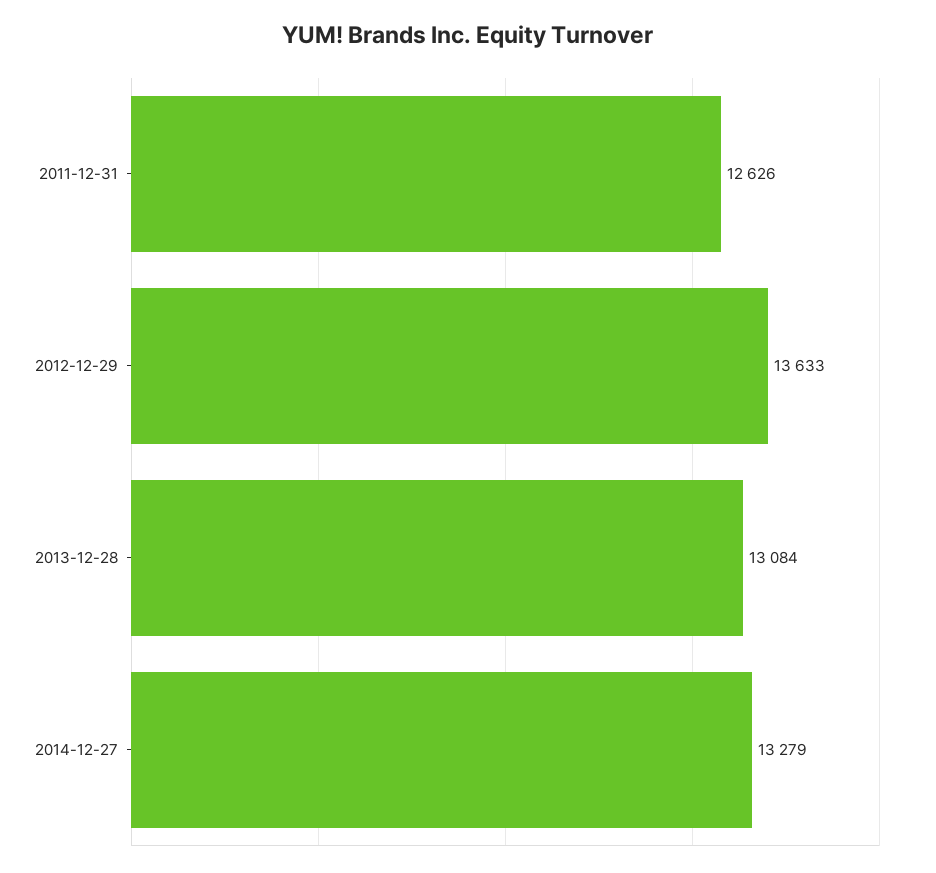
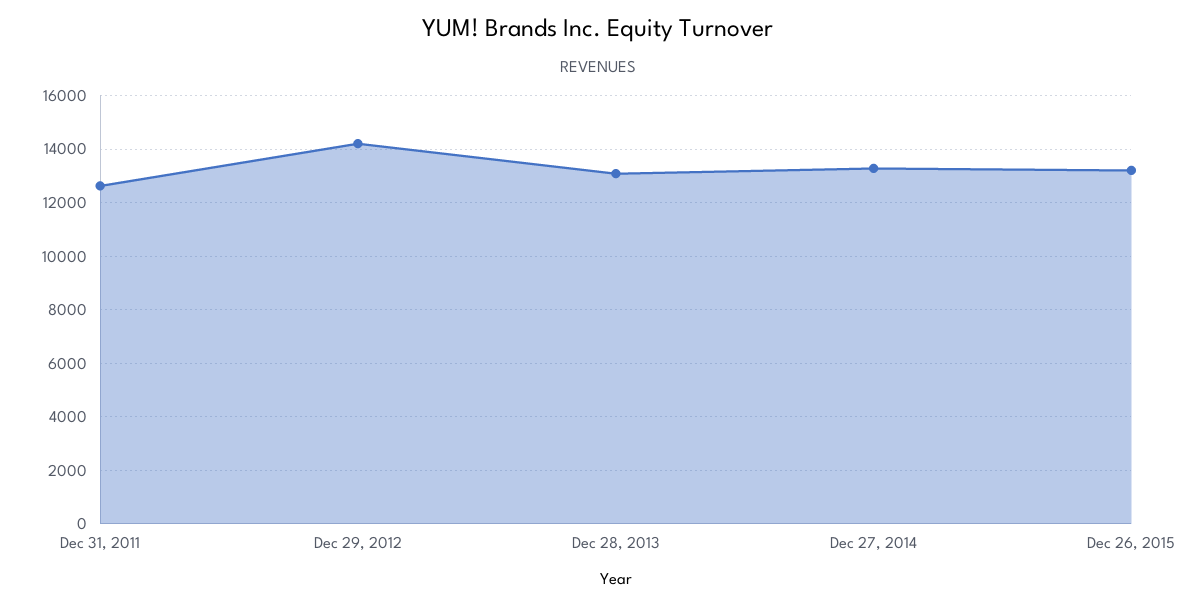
2012-12-29: 13633 -> 14250
Dec 26, 2015: none -> 13250

